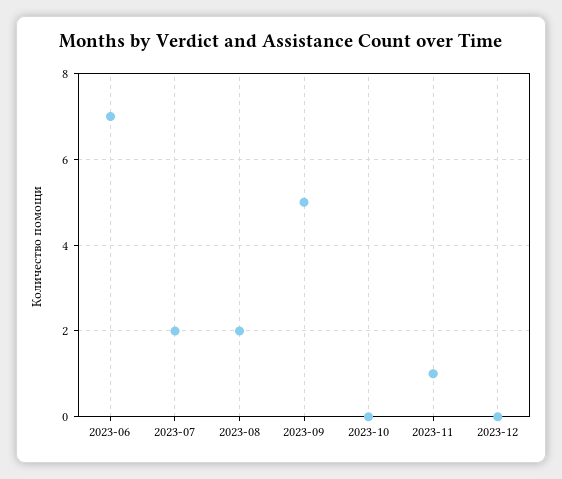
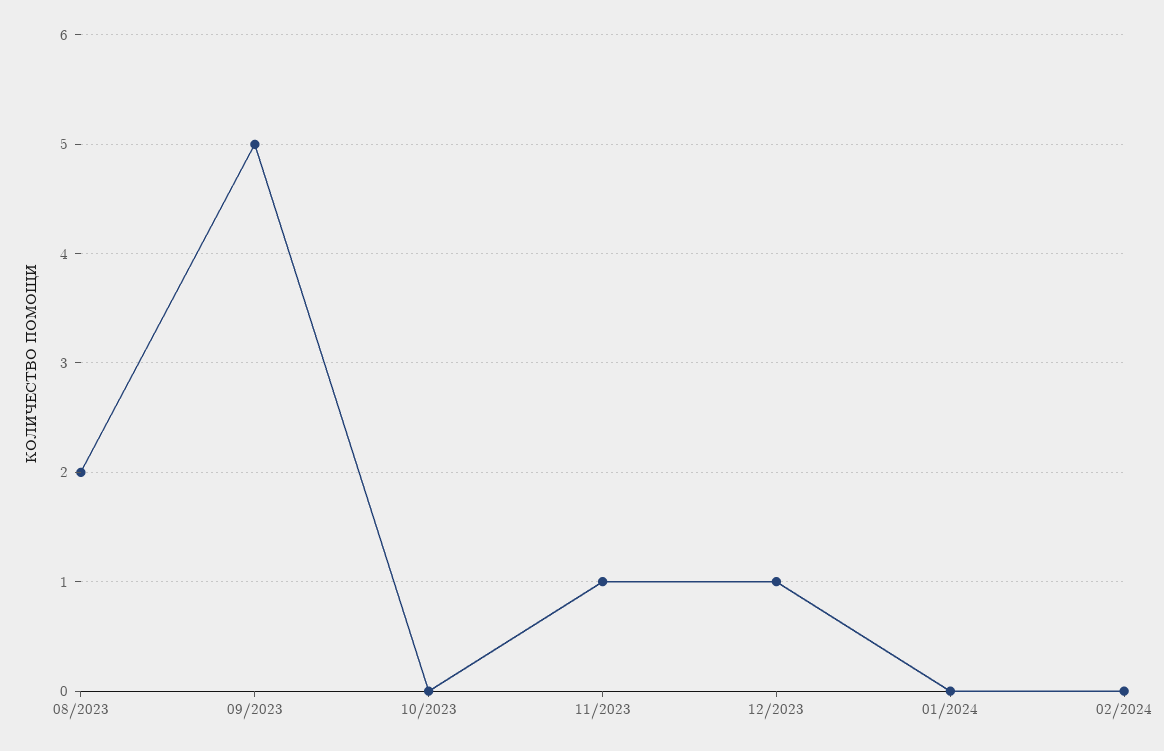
2023-06: 7 -> none
2023-07: 2 -> none
2023-12: 0 -> 1
01/2024: none -> 0
02/2024: none -> 0

